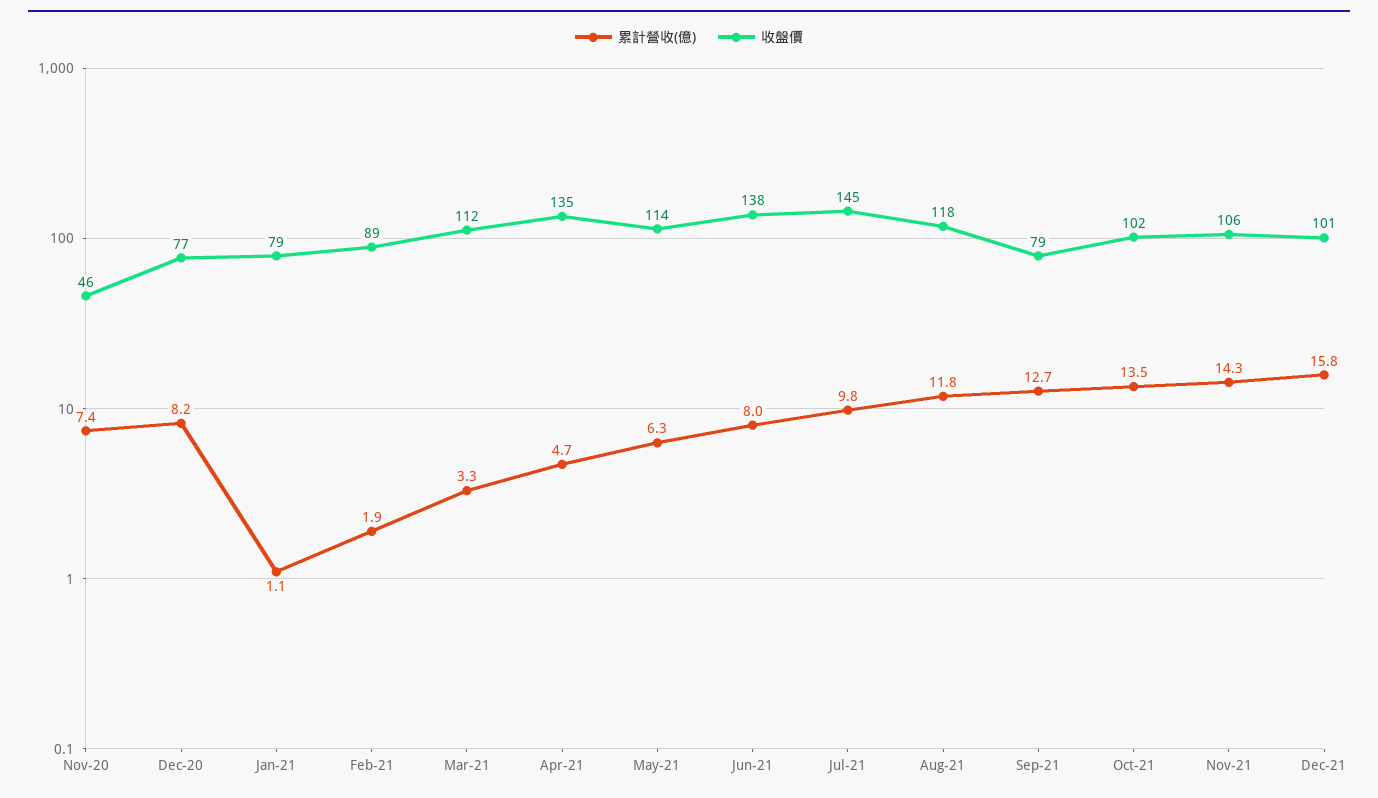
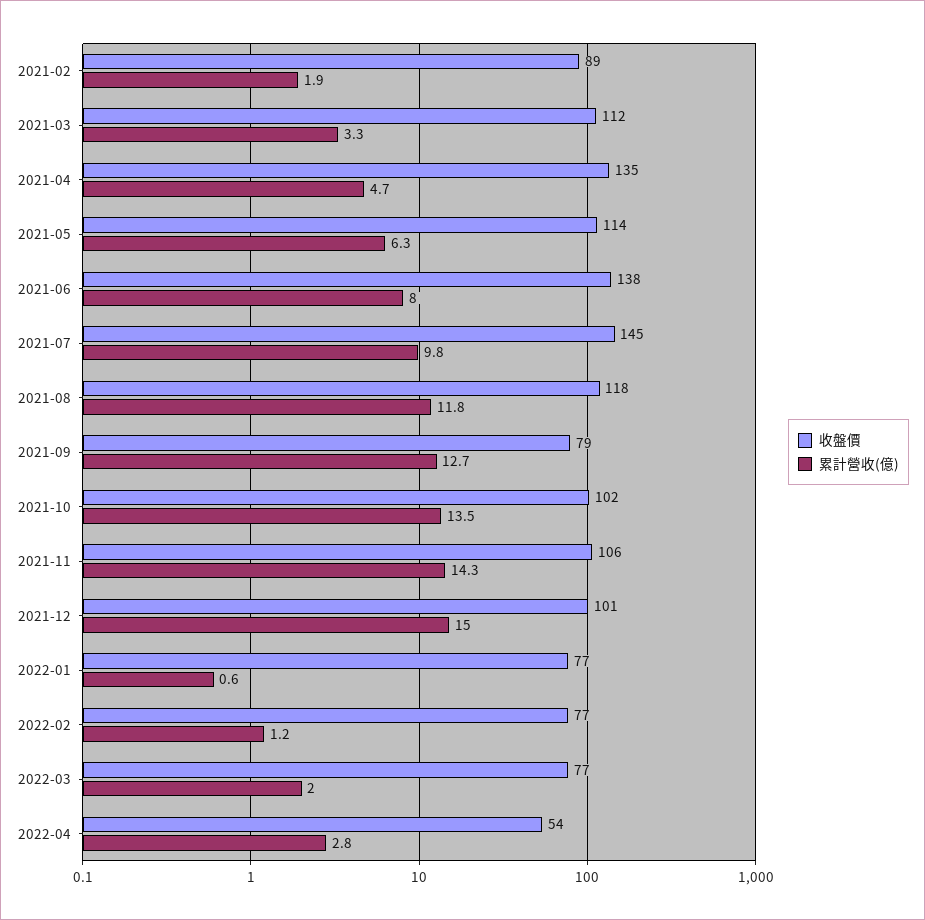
累計營收(億), Nov-20: 7.4 -> none
收盤價, Nov-20: 46 -> none
累計營收(億), Dec-20: 8.2 -> none
收盤價, Dec-20: 77 -> none
累計營收(億), Jan-21: 1.1 -> none
收盤價, Jan-21: 79 -> none
累計營收(億), Dec-21: 15.8 -> 15
收盤價, 2022-01: none -> 77
累計營收(億), 2022-01: none -> 0.6
收盤價, 2022-02: none -> 77
累計營收(億), 2022-02: none -> 1.2
收盤價, 2022-03: none -> 77
累計營收(億), 2022-03: none -> 2
收盤價, 2022-04: none -> 54
累計營收(億), 2022-04: none -> 2.8

